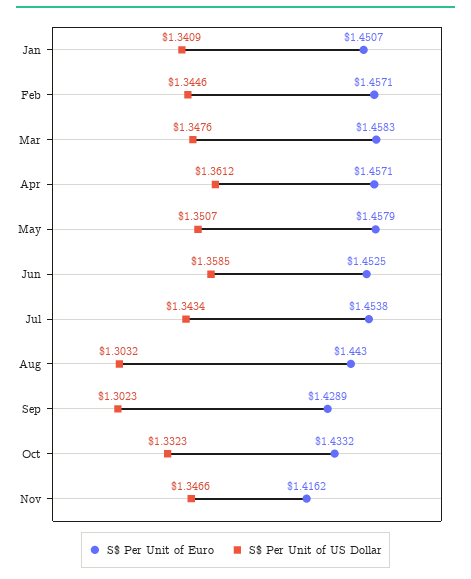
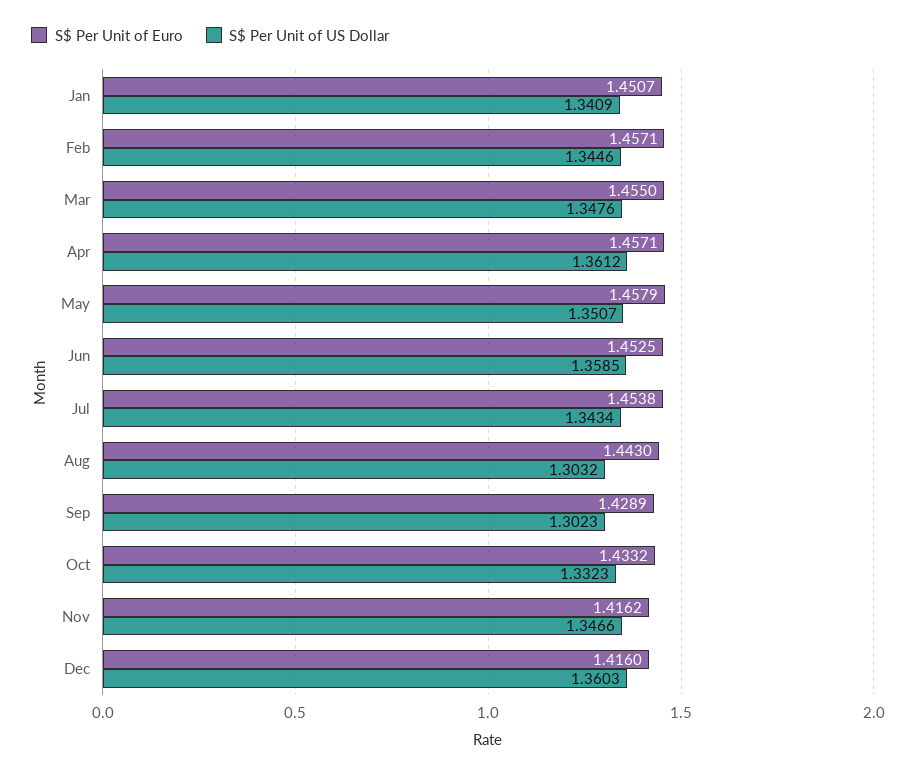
S$ Per Unit of Euro, Mar: 1.4583 -> 1.455
S$ Per Unit of Euro, Dec: none -> 1.416
S$ Per Unit of US Dollar, Dec: none -> 1.3603

